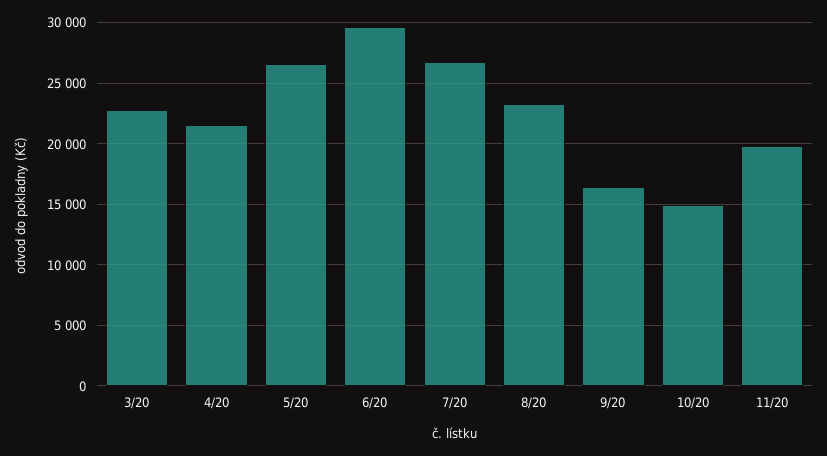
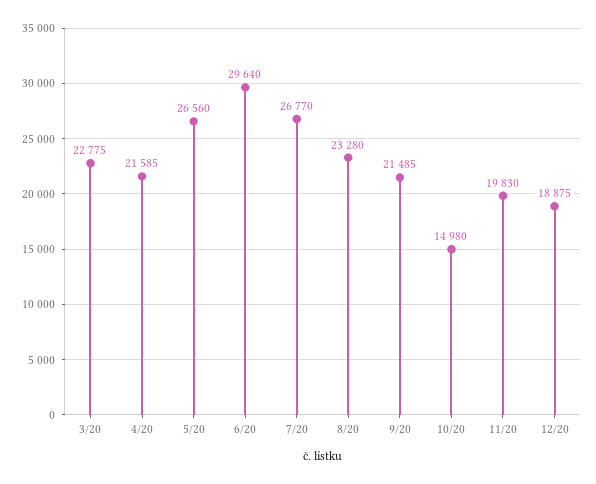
9/20: 16500 -> 21485
12/20: none -> 18875

